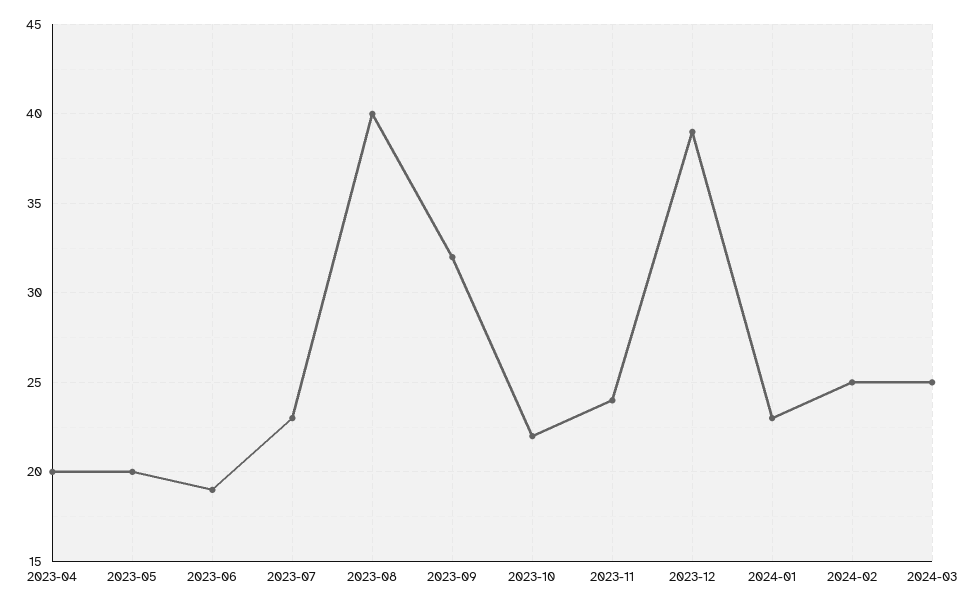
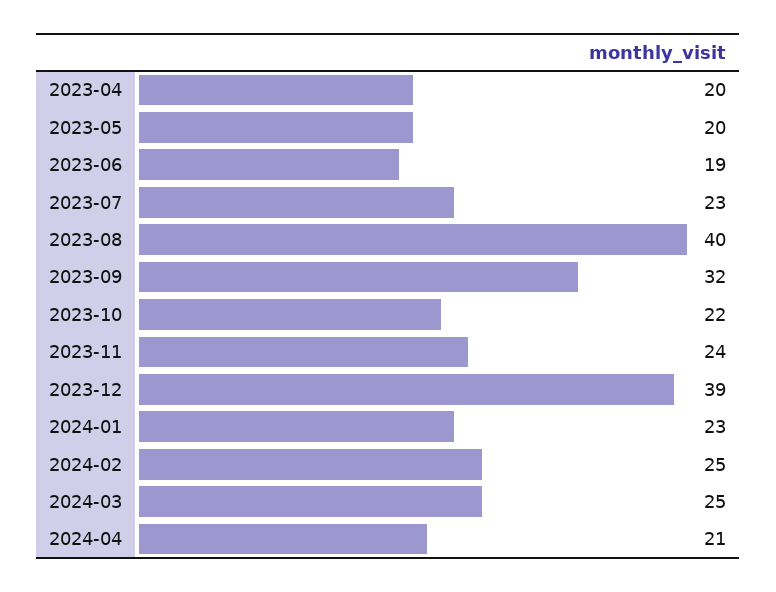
2024-04: none -> 21

